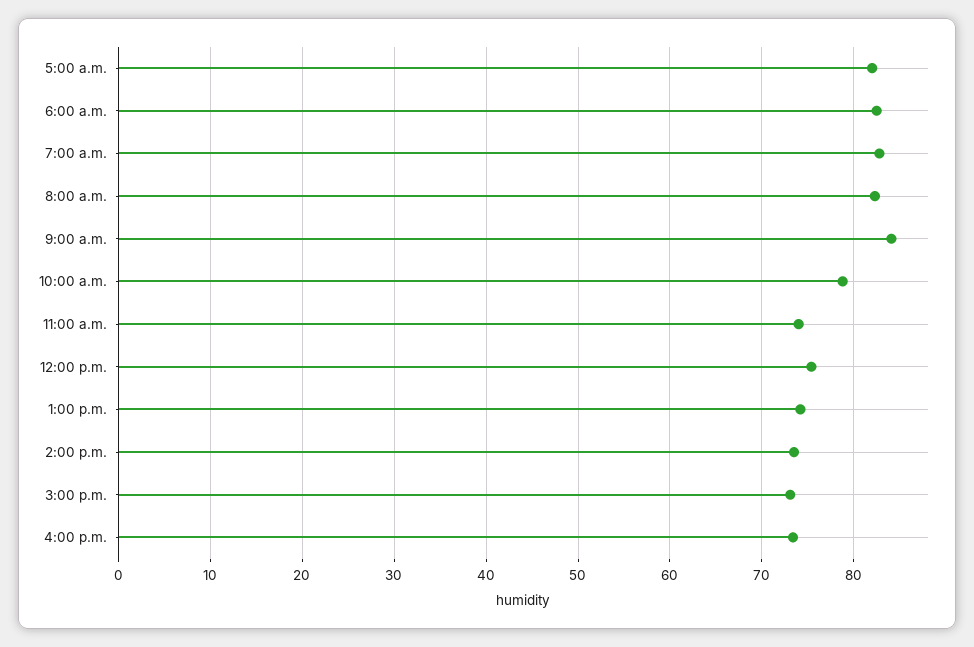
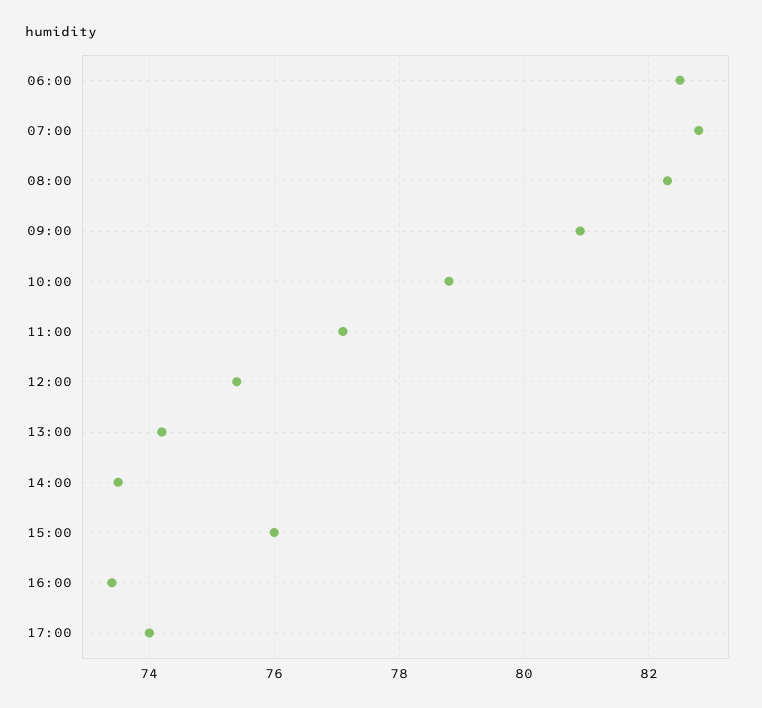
5:00 a.m.: 82 -> none
9:00 a.m.: 84 -> 81
11:00 a.m.: 74 -> 77
3:00 p.m.: 73 -> 76
17:00: none -> 74

